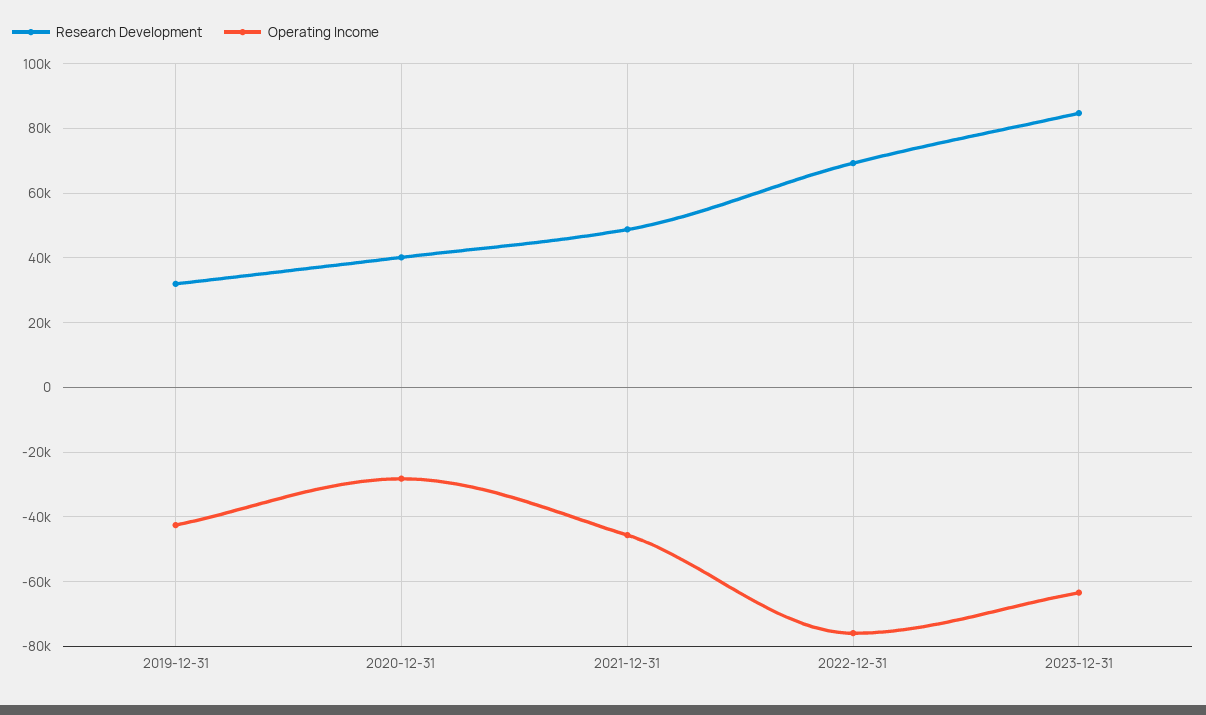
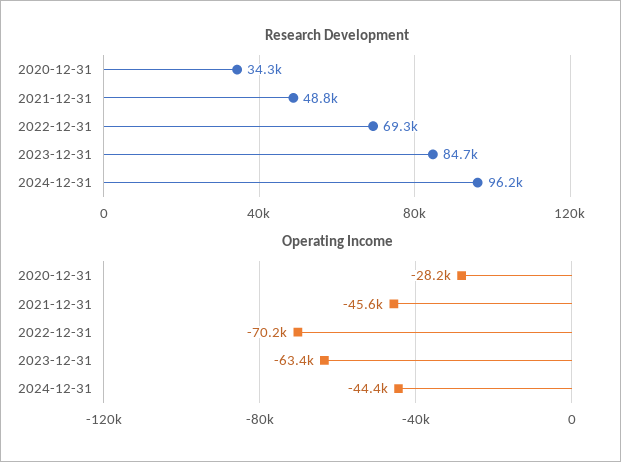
Research Development, 2019-12-31: 32000 -> none
Operating Income, 2019-12-31: -42000 -> none
Research Development, 2020-12-31: 40000 -> 34300
Operating Income, 2022-12-31: -76000 -> -70200
Research Development, 2024-12-31: none -> 96200
Operating Income, 2024-12-31: none -> -44400

